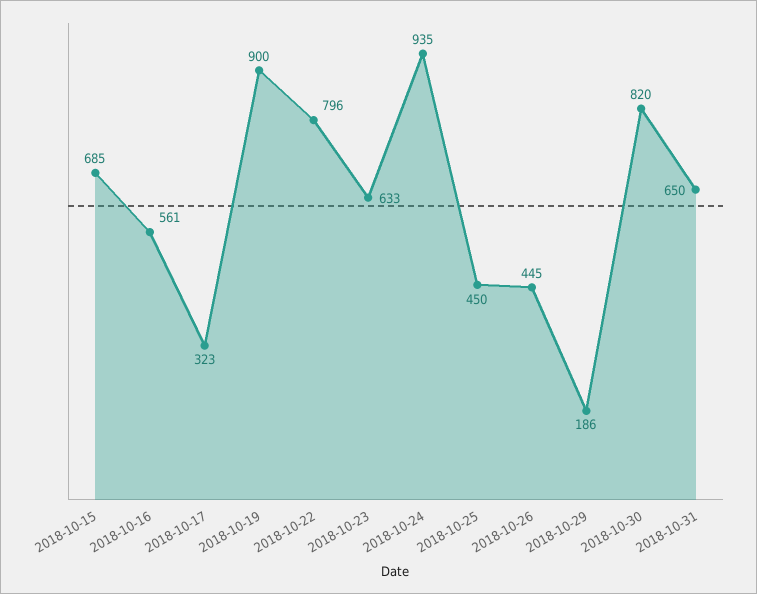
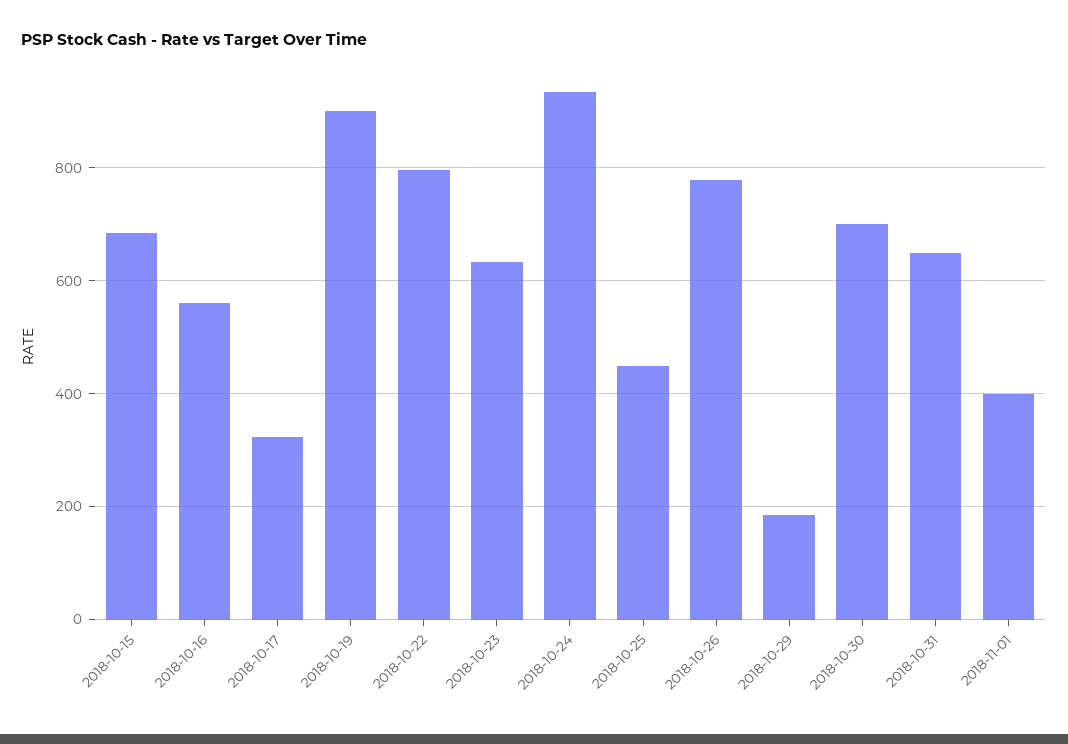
2018-10-26: 445 -> 780
2018-10-30: 820 -> 700
2018-11-01: none -> 400

